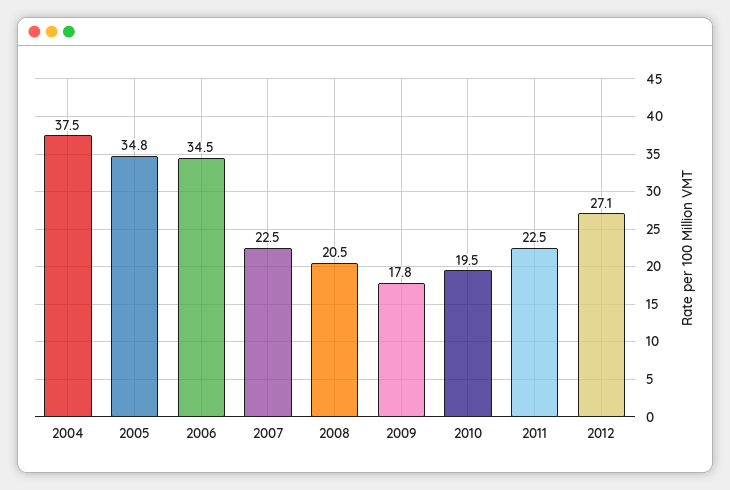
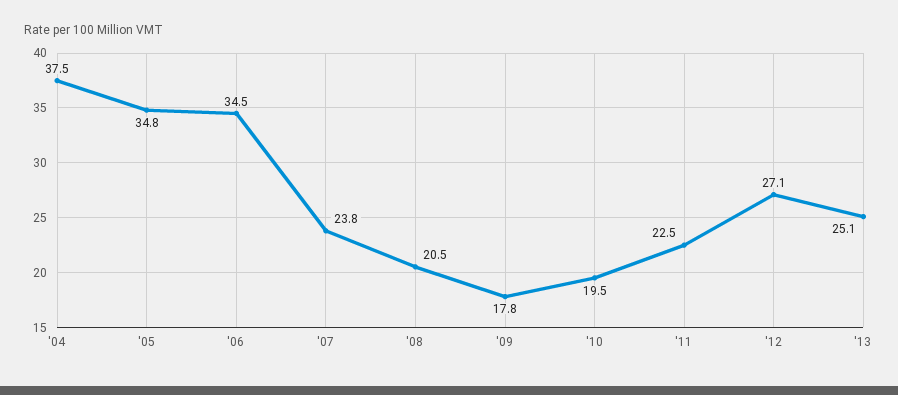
2007: 22.5 -> 23.8
'13: none -> 25.1

